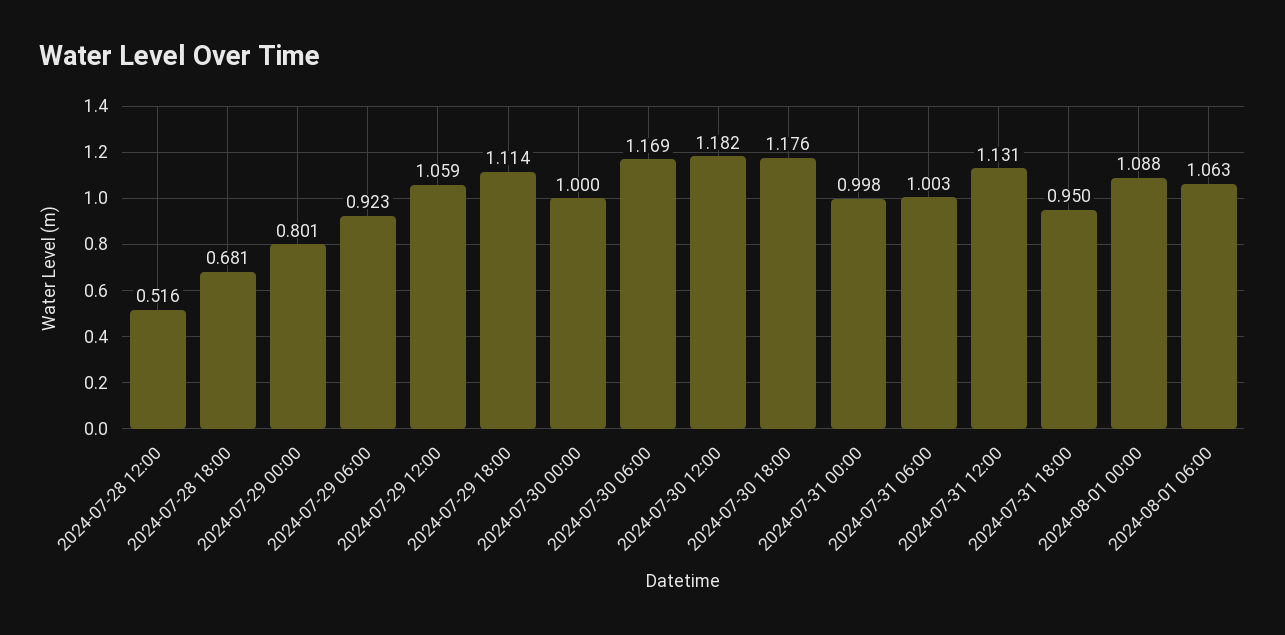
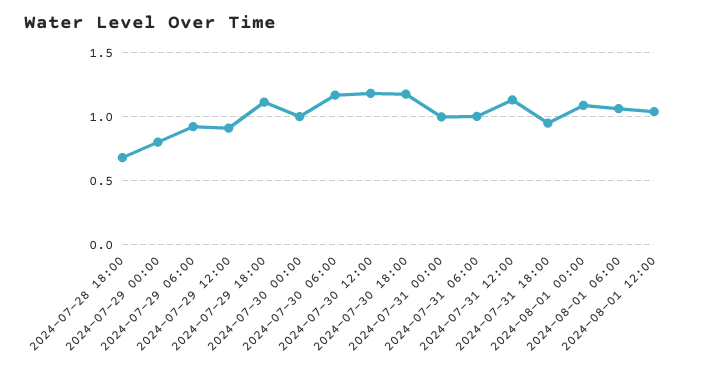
2024-07-28 12:00: 0.516 -> none
2024-07-29 12:00: 1.059 -> 0.9
2024-08-01 12:00: none -> 1.05

